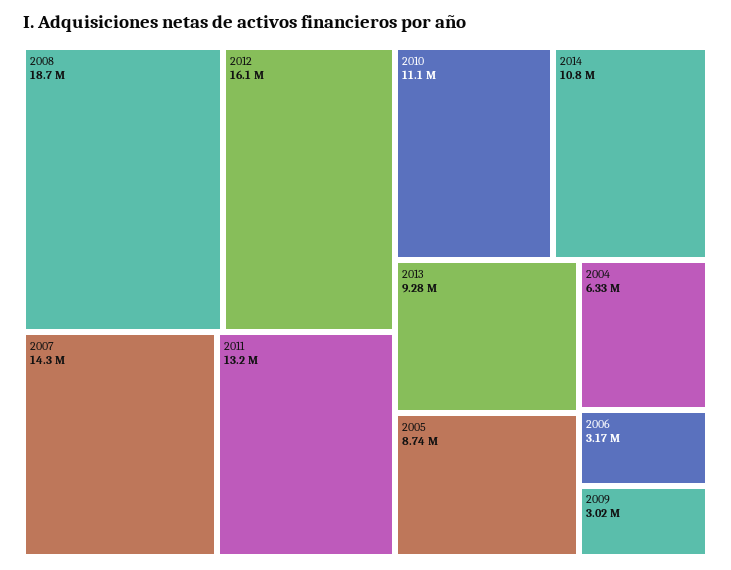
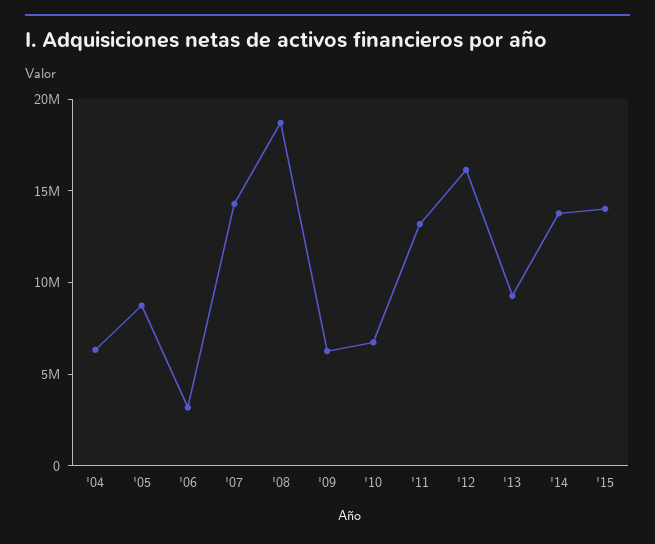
2010: 11100000 -> 7000000
2014: 10800000 -> 14000000
2009: 3020000 -> 6000000
'15: none -> 14000000

